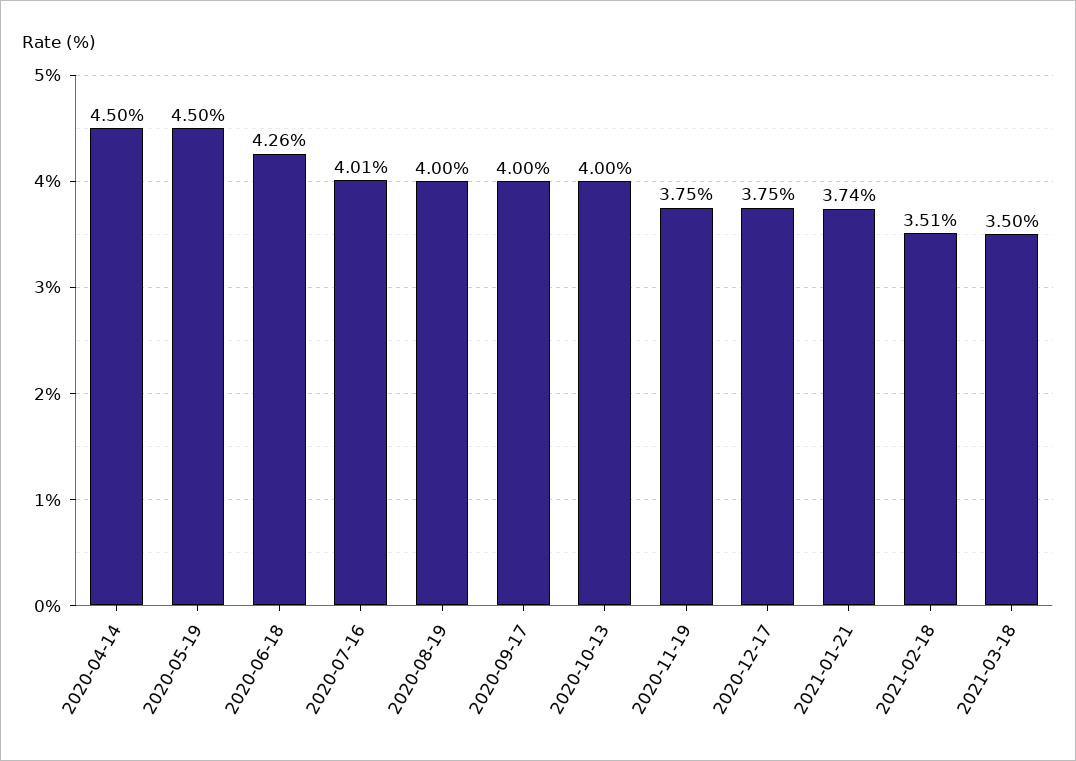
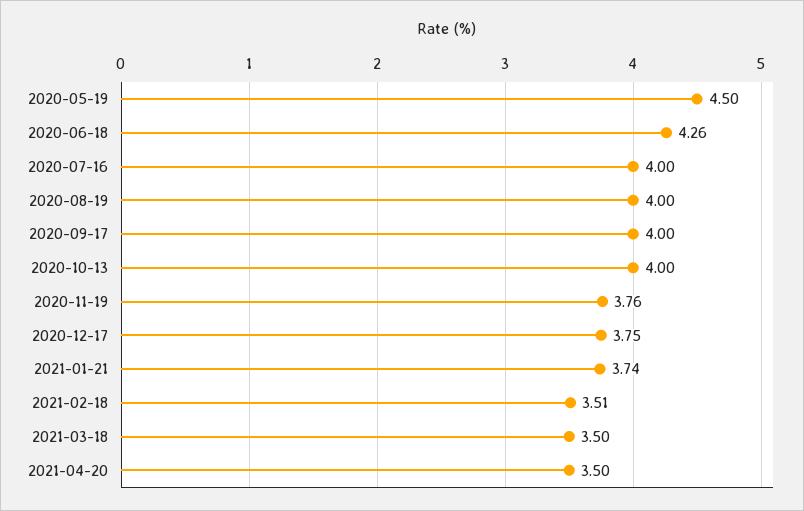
2020-04-14: 4.5 -> none
2020-07-16: 4.01 -> 4
2020-11-19: 3.75 -> 3.76
2021-04-20: none -> 3.5

